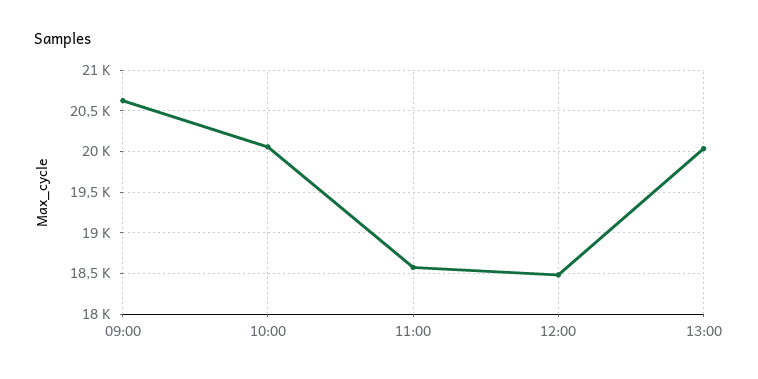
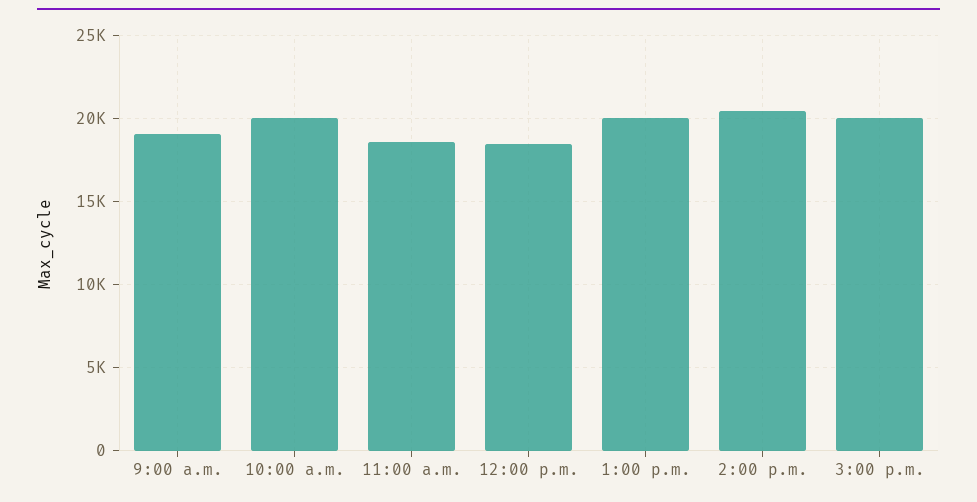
09:00: 20600 -> 19000
2:00 p.m.: none -> 20500
3:00 p.m.: none -> 20000

